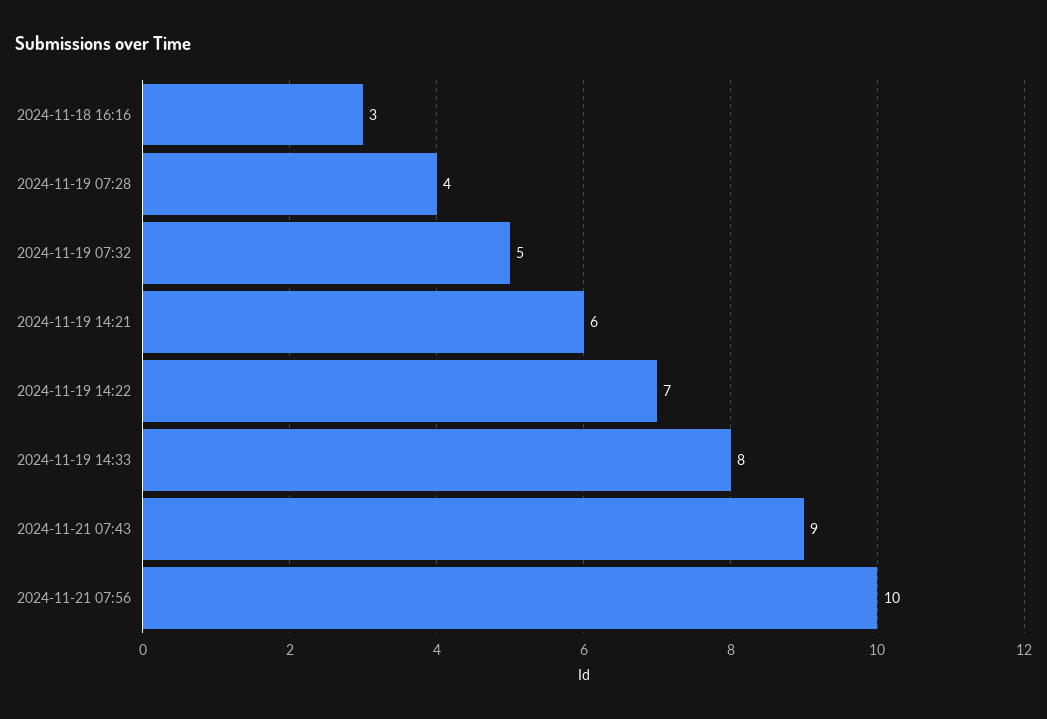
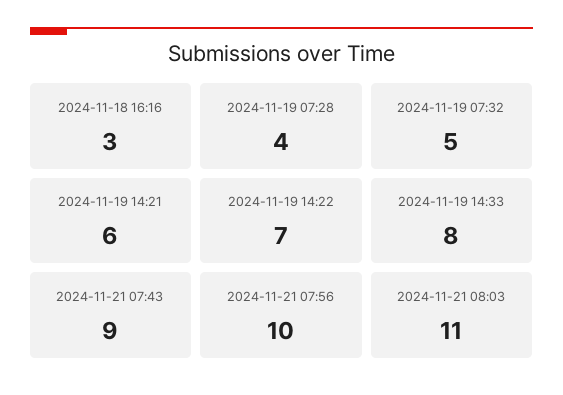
2024-11-21 08:03: none -> 11

